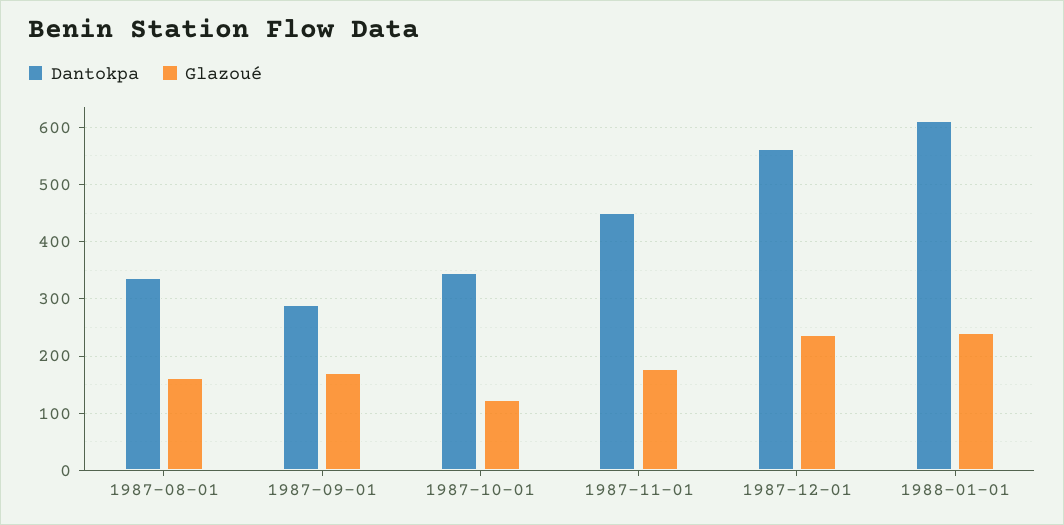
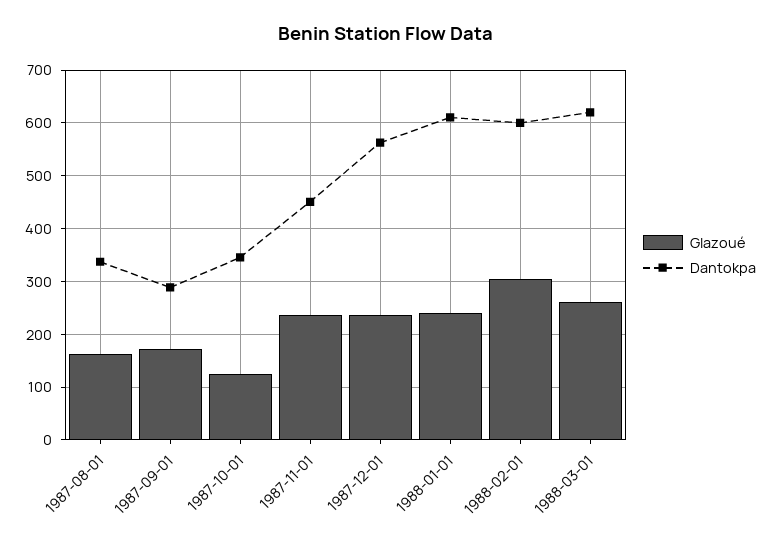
Glazoué, 1987-11-01: 180 -> 240
Glazoué, 1988-02-01: none -> 300
Dantokpa, 1988-02-01: none -> 600
Glazoué, 1988-03-01: none -> 260
Dantokpa, 1988-03-01: none -> 620

